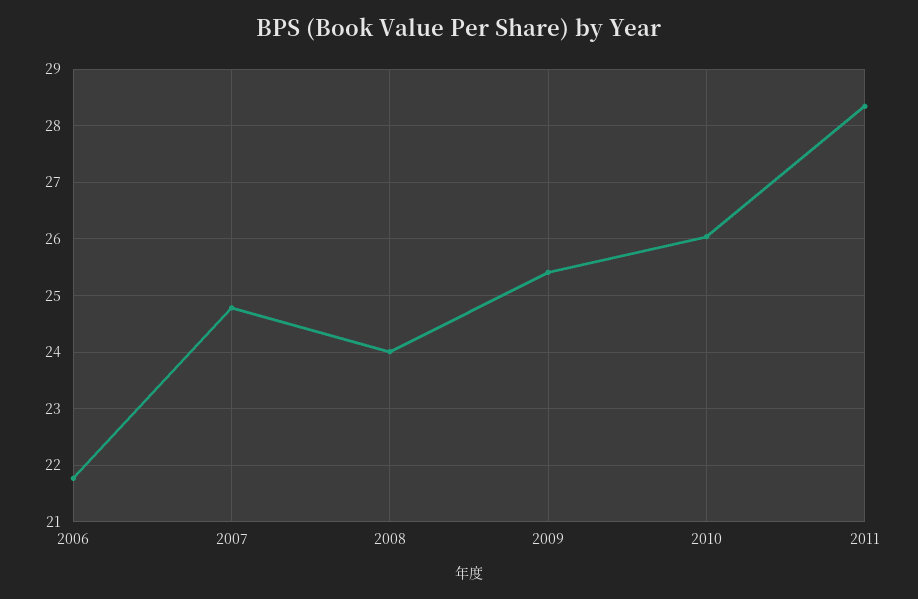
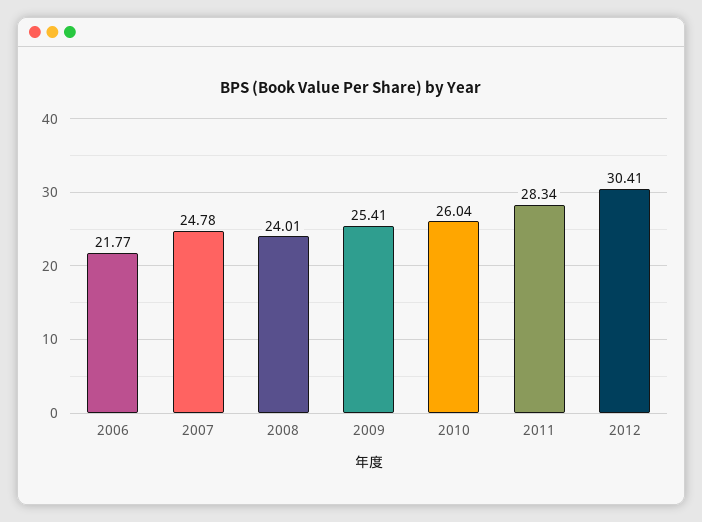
2012: none -> 30.41

